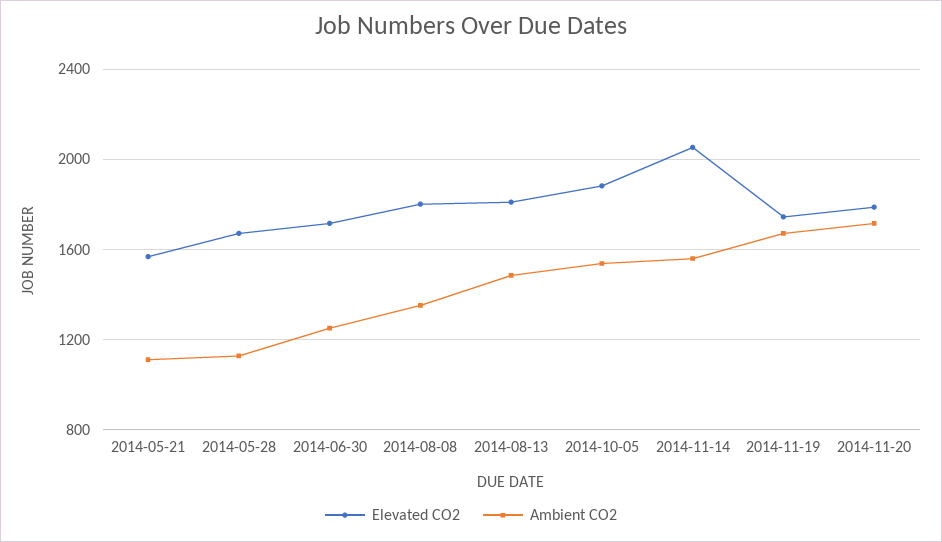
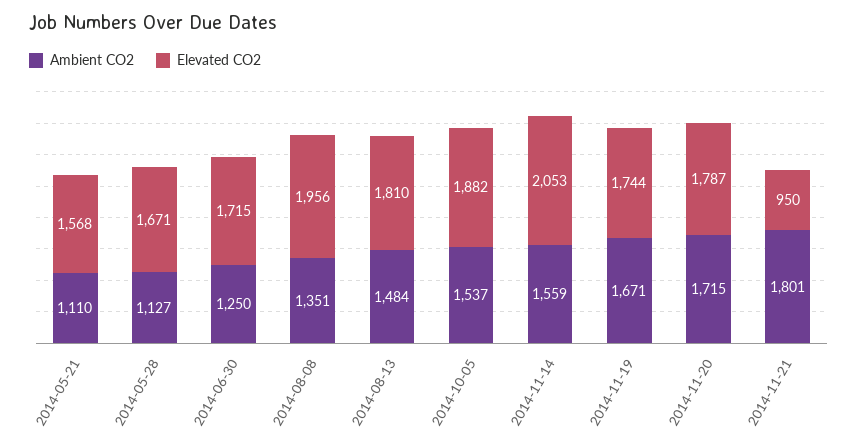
Elevated CO2, 2014-08-08: 1800 -> 1956
Ambient CO2, 2014-11-21: none -> 1801
Elevated CO2, 2014-11-21: none -> 950

